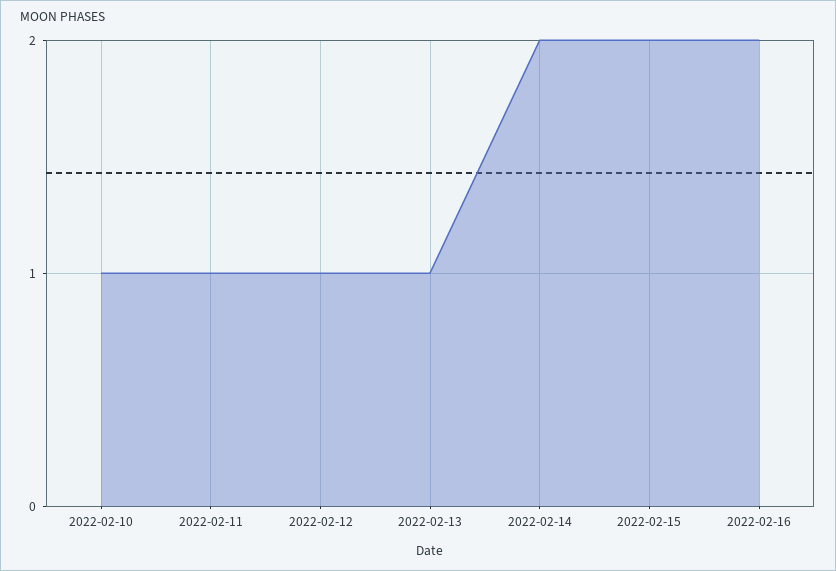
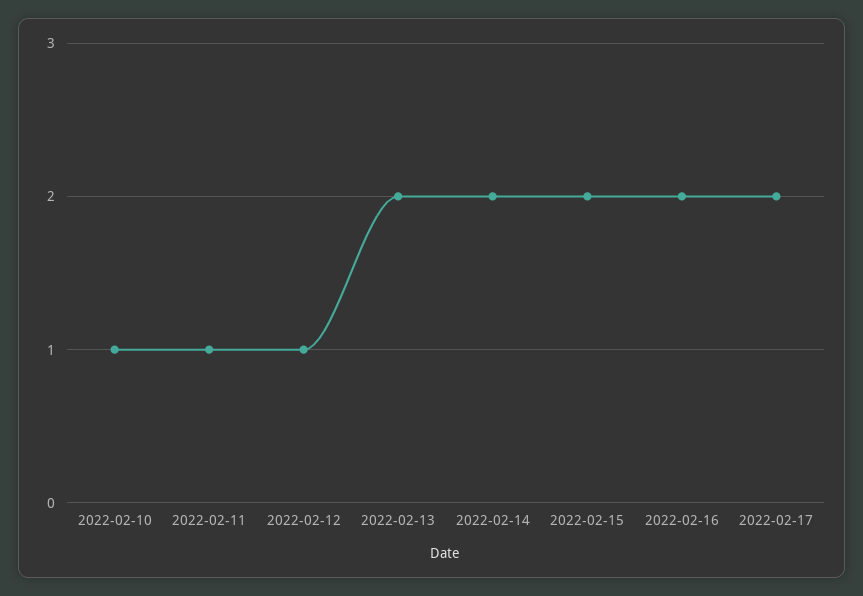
2022-02-13: 1 -> 2
2022-02-17: none -> 2

